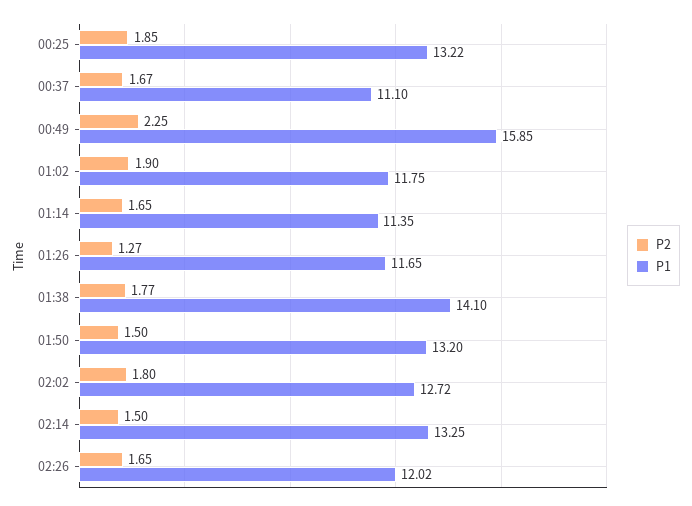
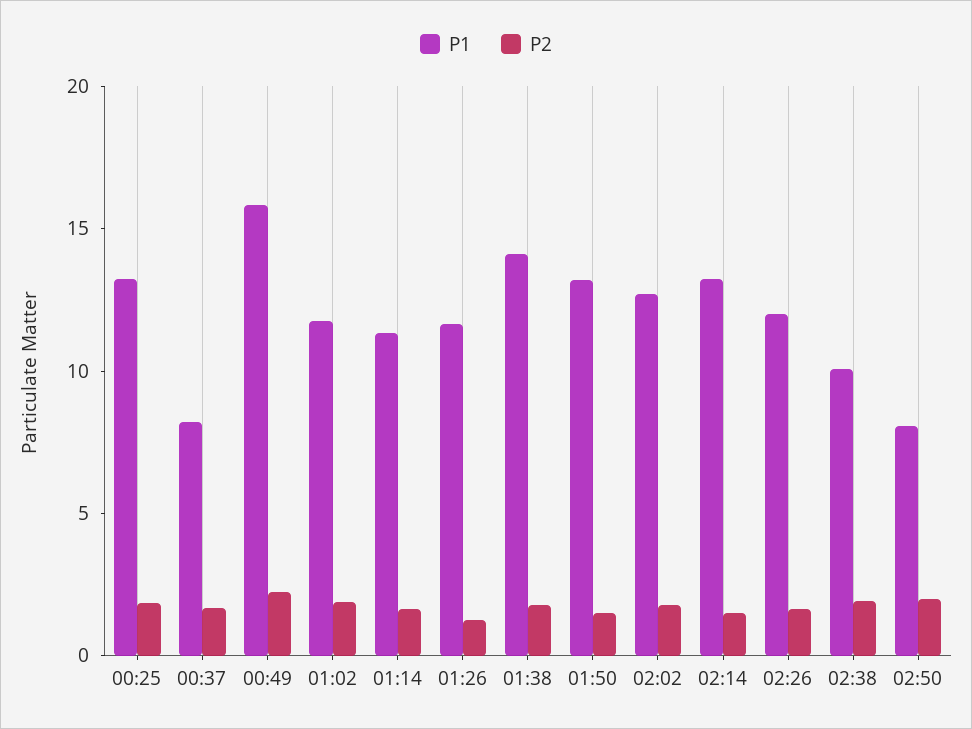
P1, 00:37: 11.1 -> 8
P1, 02:38: none -> 10
P2, 02:38: none -> 2
P1, 02:50: none -> 8
P2, 02:50: none -> 2

